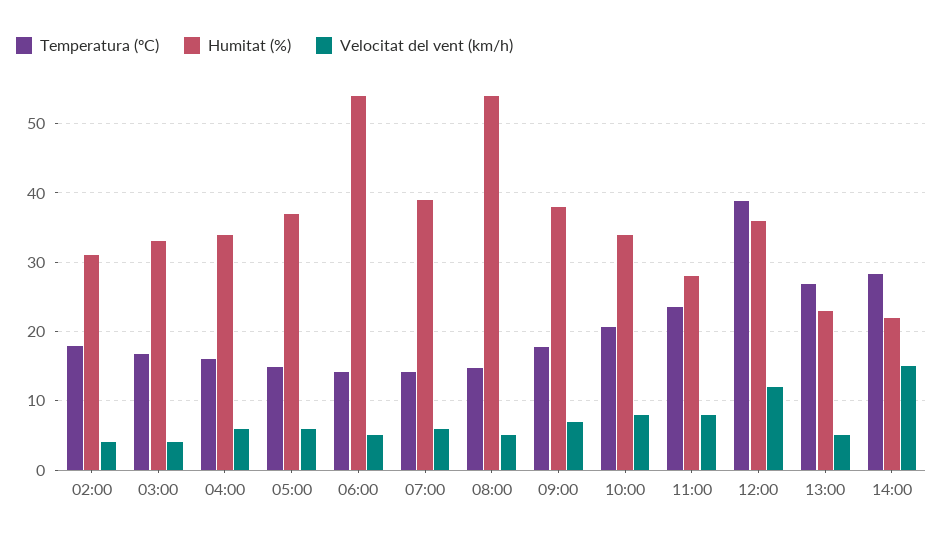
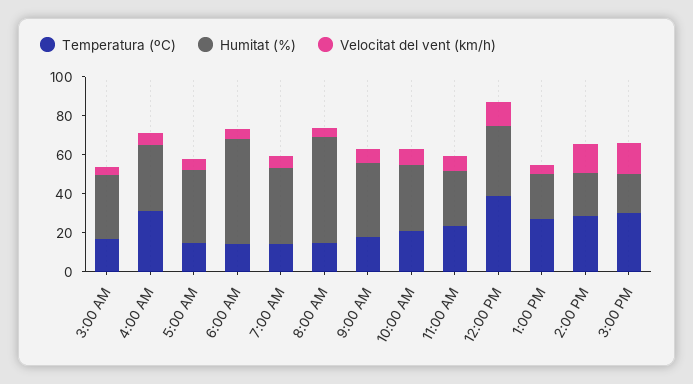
Temperatura (ºC), 02:00: 18 -> none
Humitat (%), 02:00: 31 -> none
Velocitat del vent (km/h), 02:00: 4 -> none
Temperatura (ºC), 04:00: 16 -> 30
Temperatura (ºC), 3:00 PM: none -> 30
Humitat (%), 3:00 PM: none -> 20
Velocitat del vent (km/h), 3:00 PM: none -> 15

